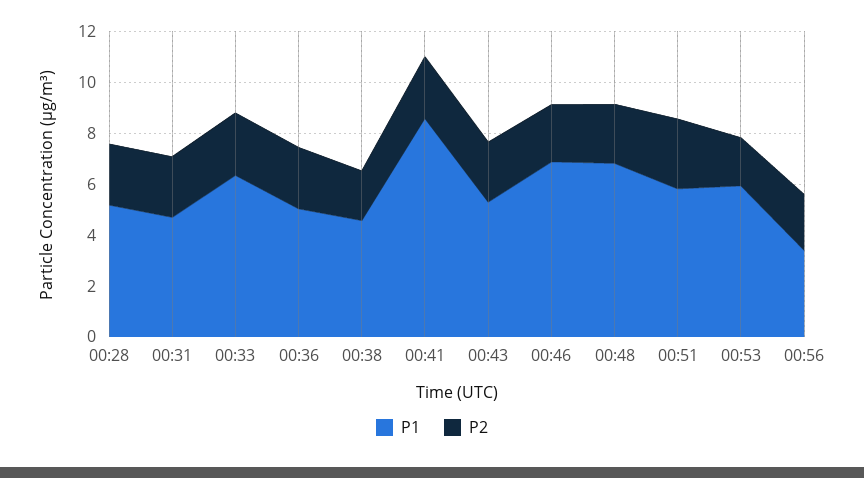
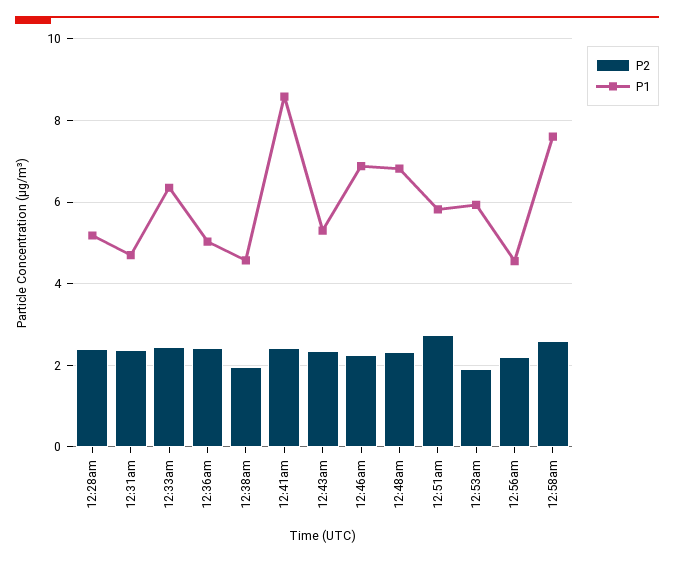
P1, 00:56: 3.5 -> 4.6
P2, 12:58am: none -> 2.6
P1, 12:58am: none -> 7.6

